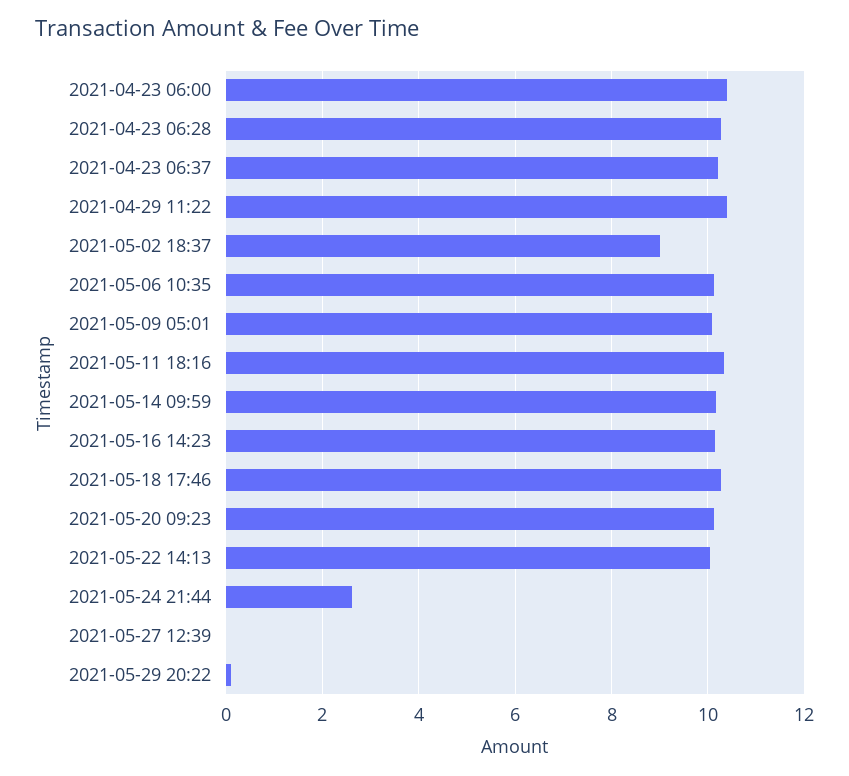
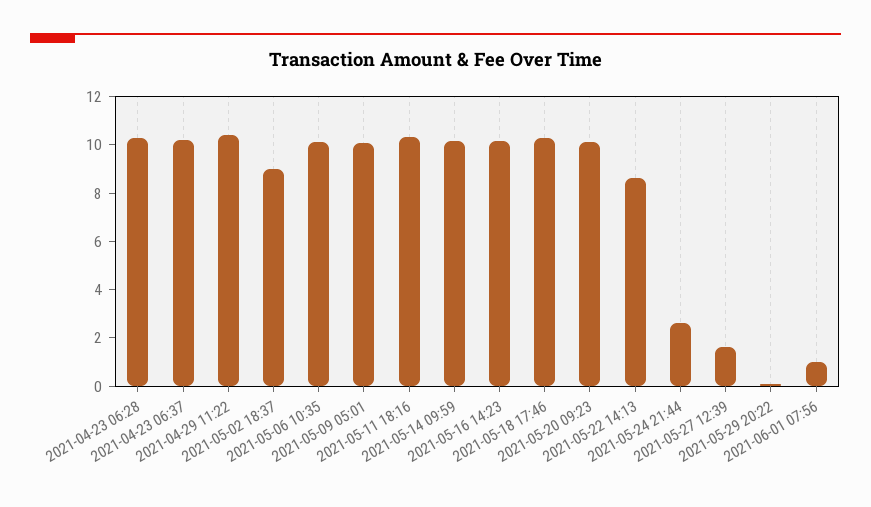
2021-04-23 06:00: 10.4 -> none
2021-05-22 14:13: 10 -> 8.5
2021-05-27 12:39: 0 -> 1.5
2021-06-01 07:56: none -> 1

